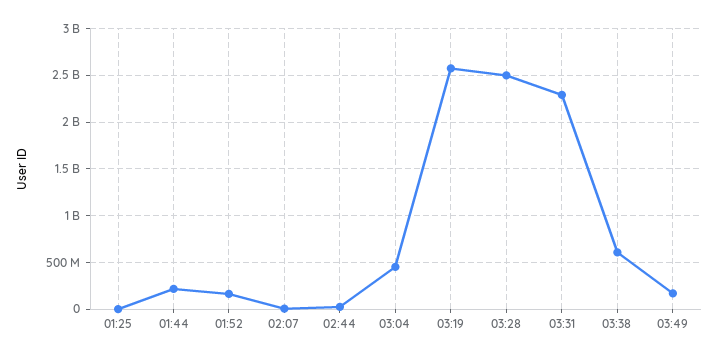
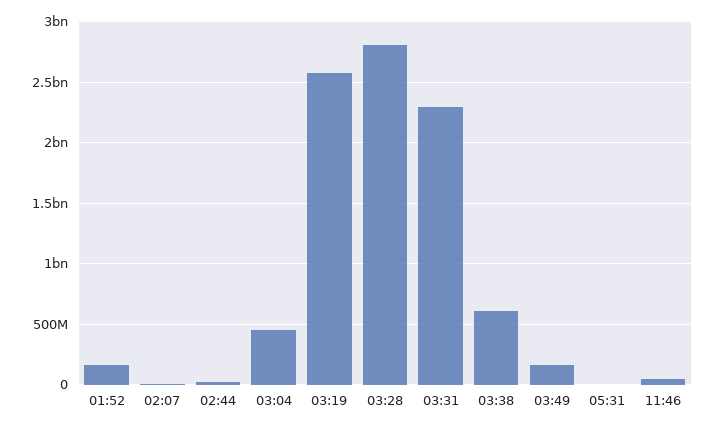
01:25: 0 -> none
01:44: 200000000 -> none
03:28: 2500000000 -> 2800000000
05:31: none -> 0
11:46: none -> 50000000

